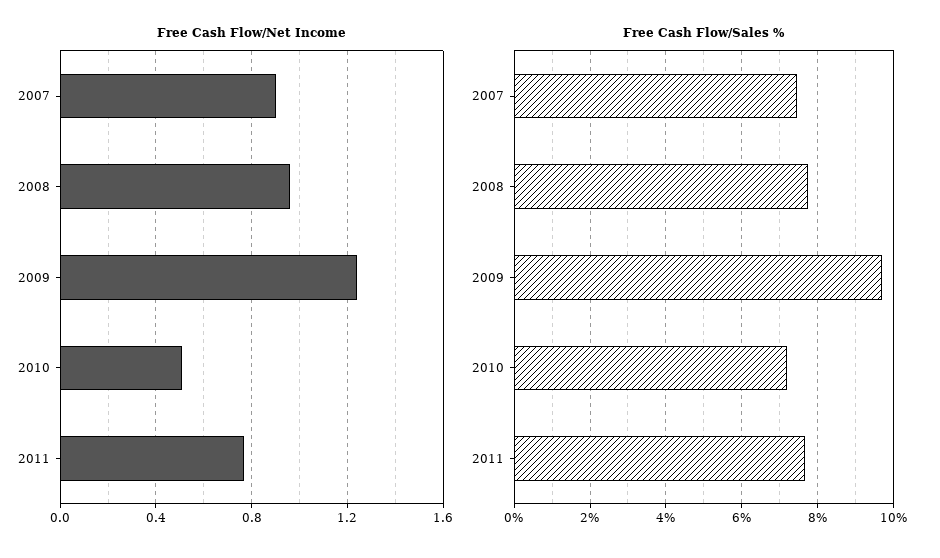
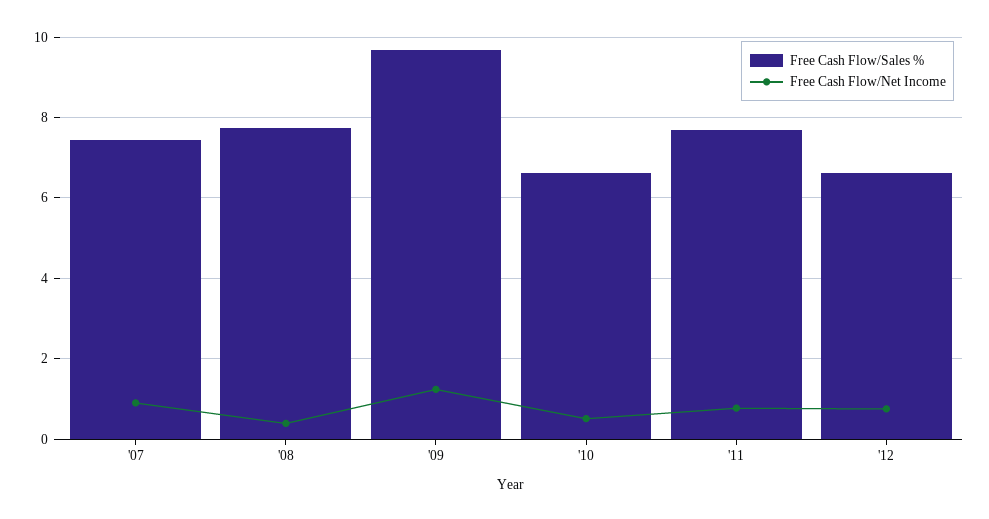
Free Cash Flow/Net Income, 2008: 0.95 -> 0.4
Free Cash Flow/Sales %, 2010: 7.2 -> 6.6
Free Cash Flow/Sales %, '12: none -> 6.6
Free Cash Flow/Net Income, '12: none -> 0.8

